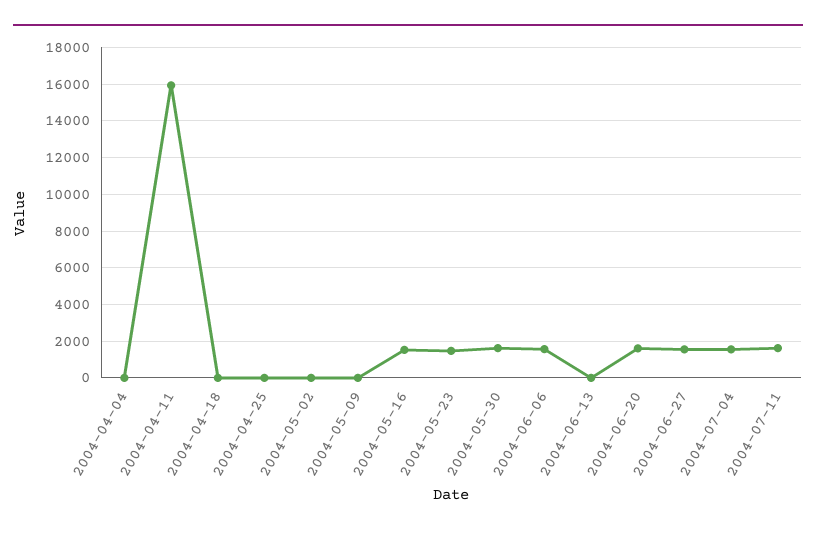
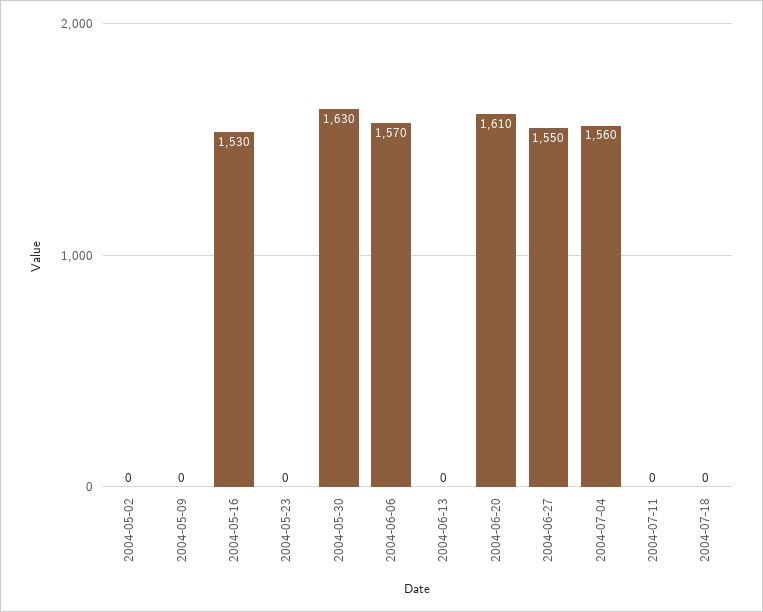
2004-04-04: 0 -> none
2004-04-11: 16000 -> none
2004-04-18: 0 -> none
2004-04-25: 0 -> none
2004-05-23: 1500 -> 0
2004-07-11: 1500 -> 0
2004-07-18: none -> 0

